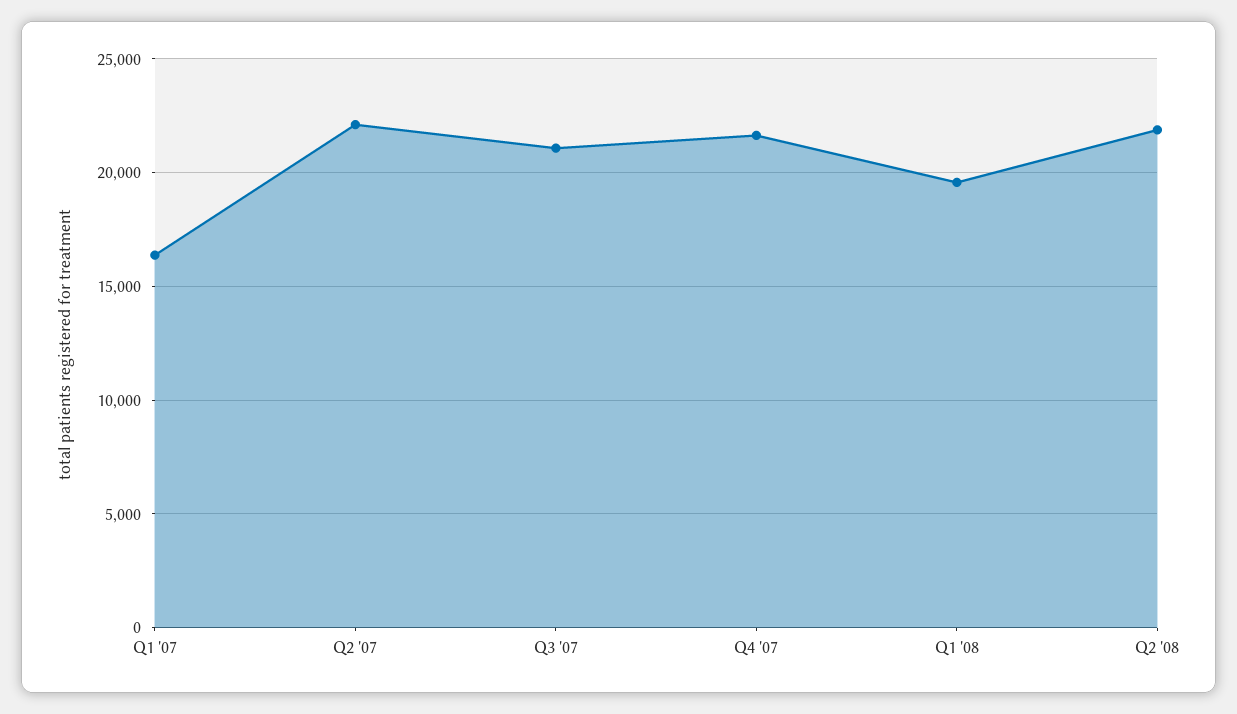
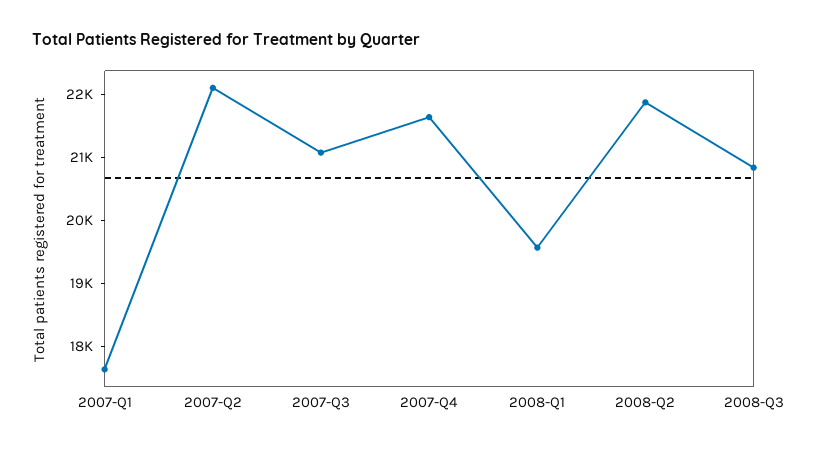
Q1 '07: 16500 -> 17600
2008-Q3: none -> 20800

